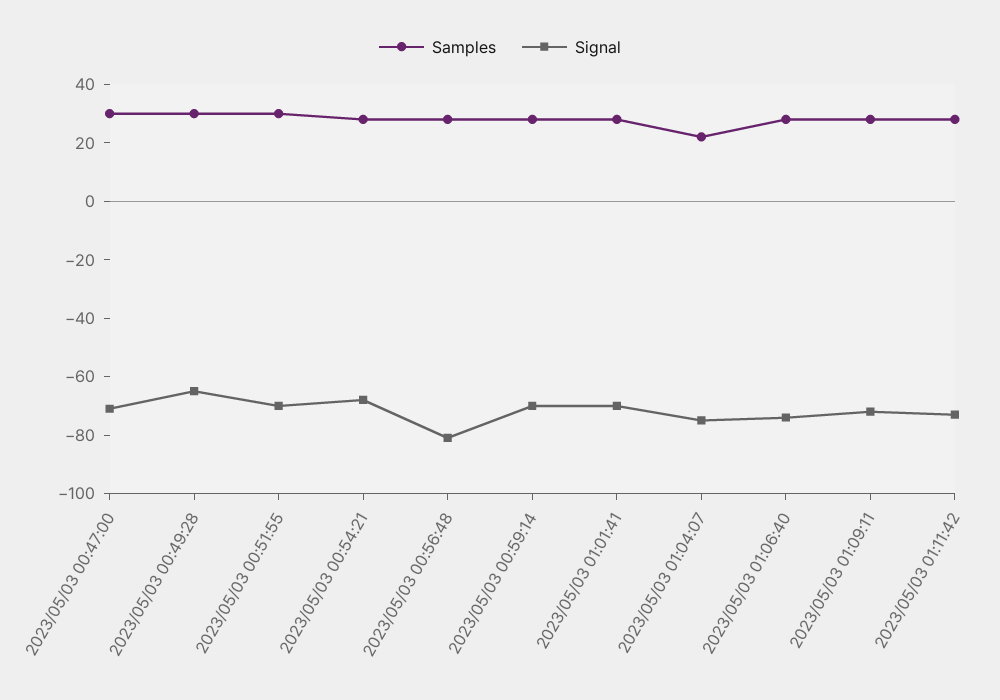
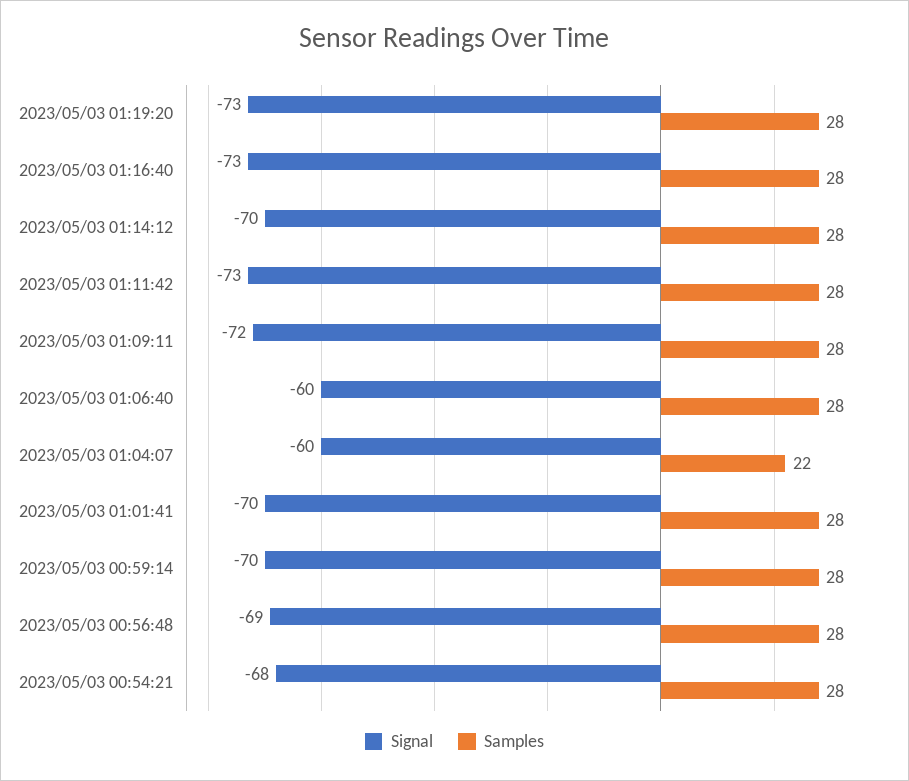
Samples, 2023/05/03 00:47:00: 30 -> none
Signal, 2023/05/03 00:47:00: -70 -> none
Samples, 2023/05/03 00:49:28: 30 -> none
Signal, 2023/05/03 00:49:28: -65 -> none
Samples, 2023/05/03 00:51:55: 30 -> none
Signal, 2023/05/03 00:51:55: -70 -> none
Signal, 2023/05/03 00:56:48: -80 -> -69
Signal, 2023/05/03 01:04:07: -75 -> -60
Signal, 2023/05/03 01:06:40: -75 -> -60
Signal, 2023/05/03 01:19:20: none -> -73
Samples, 2023/05/03 01:19:20: none -> 28
Signal, 2023/05/03 01:16:40: none -> -73
Samples, 2023/05/03 01:16:40: none -> 28
Signal, 2023/05/03 01:14:12: none -> -70
Samples, 2023/05/03 01:14:12: none -> 28

